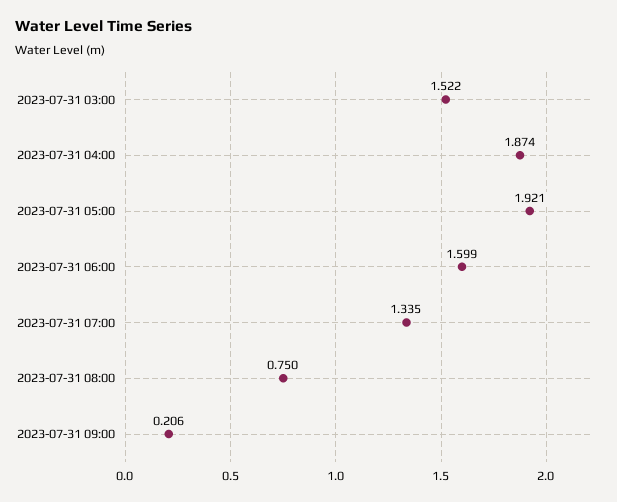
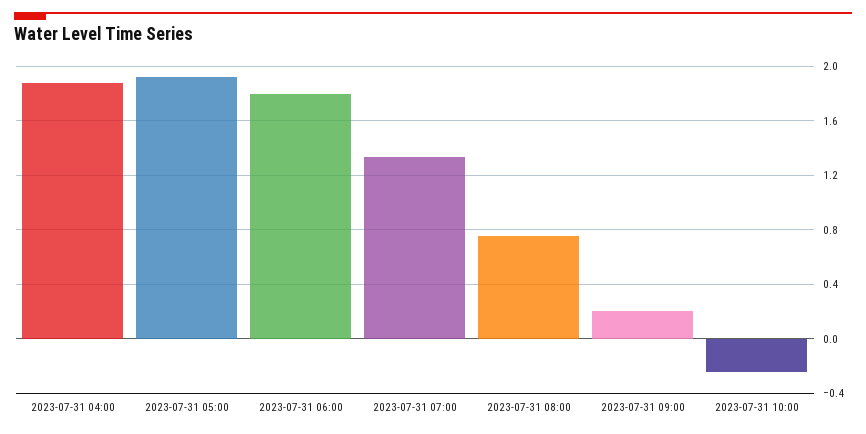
2023-07-31 03:00: 1.522 -> none
2023-07-31 06:00: 1.599 -> 1.8
2023-07-31 10:00: none -> -0.25

